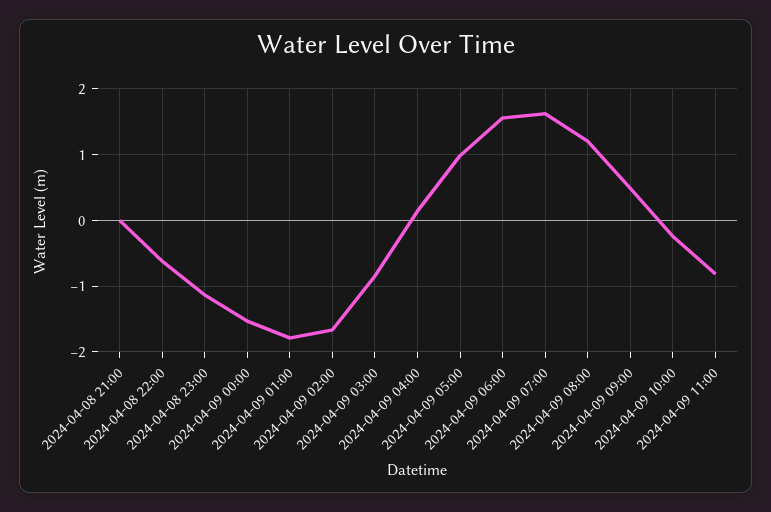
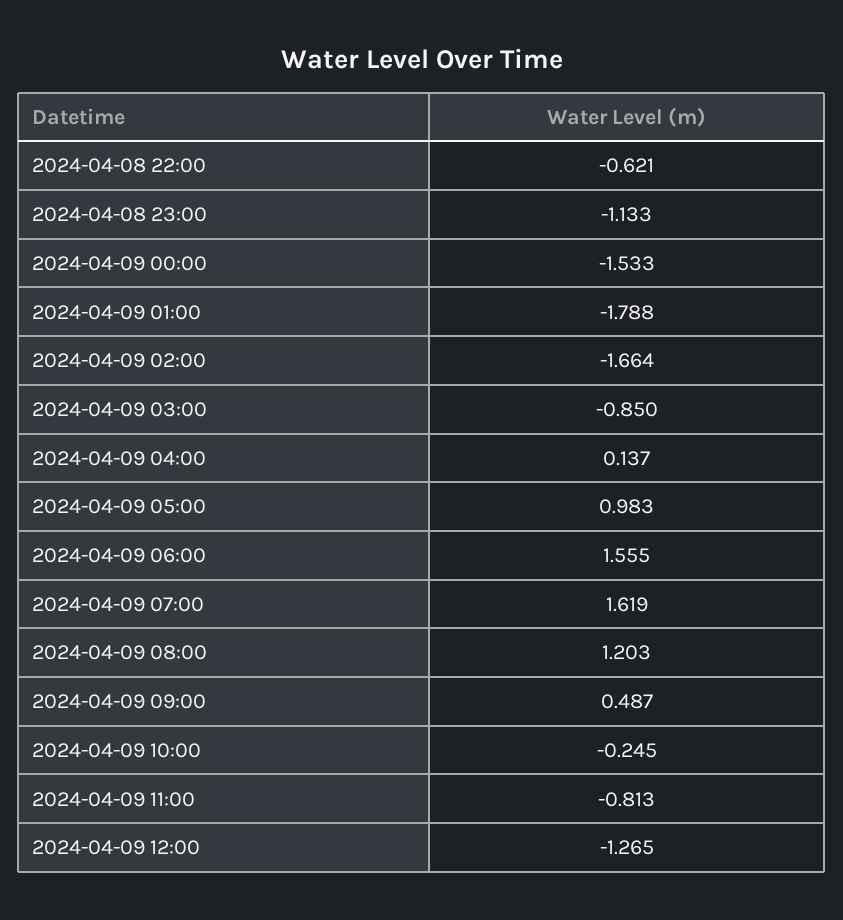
2024-04-08 21:00: 0 -> none
2024-04-09 12:00: none -> -1.265

